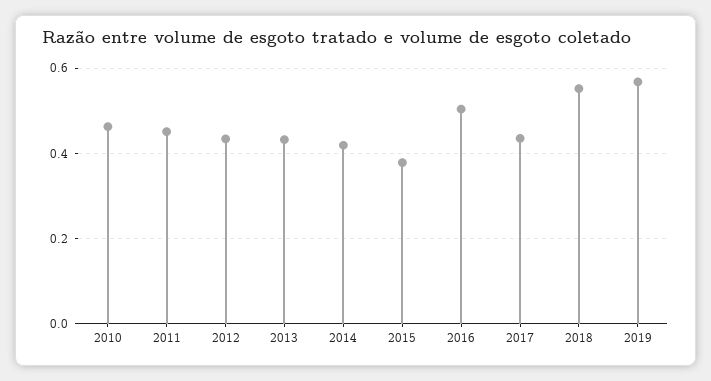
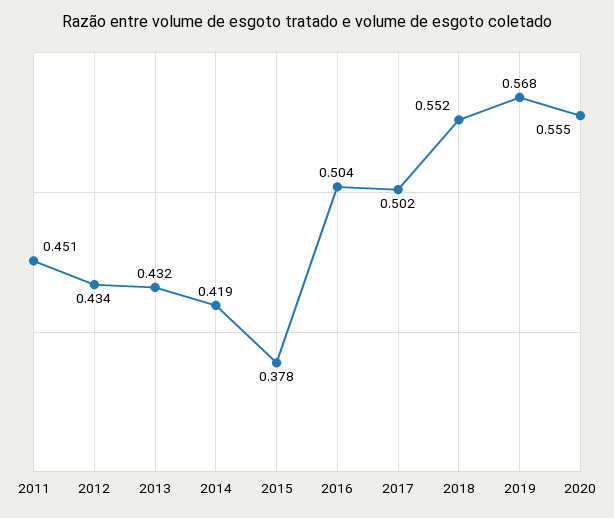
2010: 0.46 -> none
2017: 0.44 -> 0.502
2020: none -> 0.555

